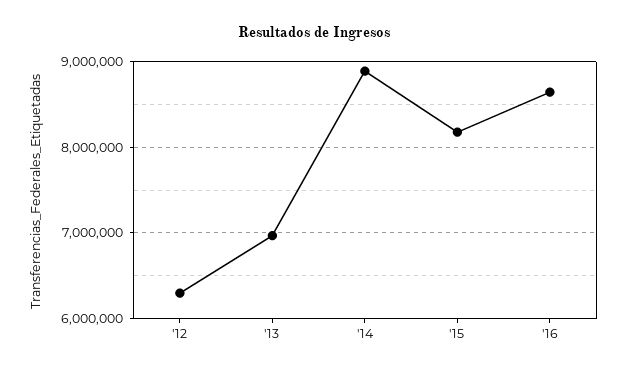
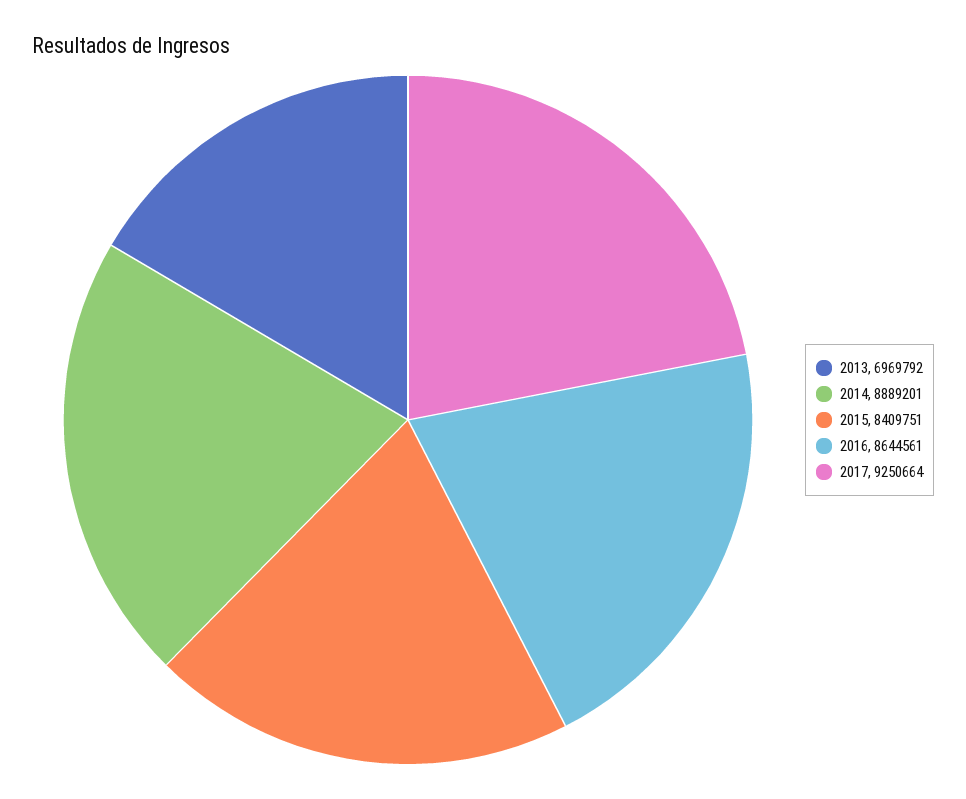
'12: 6300000 -> none
'15: 8200000 -> 8409751
2017: none -> 9250664

